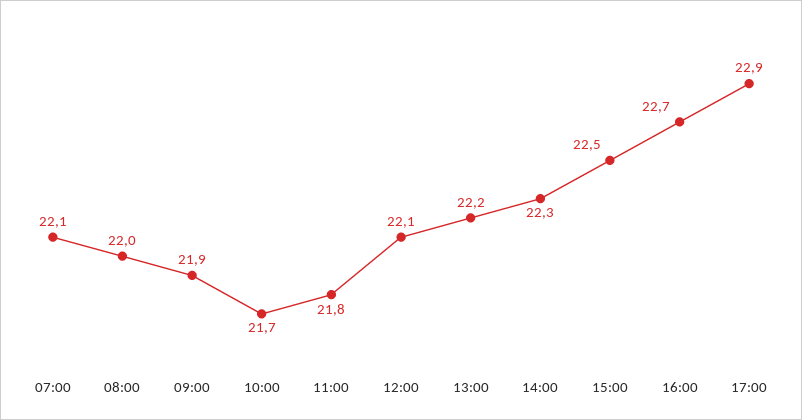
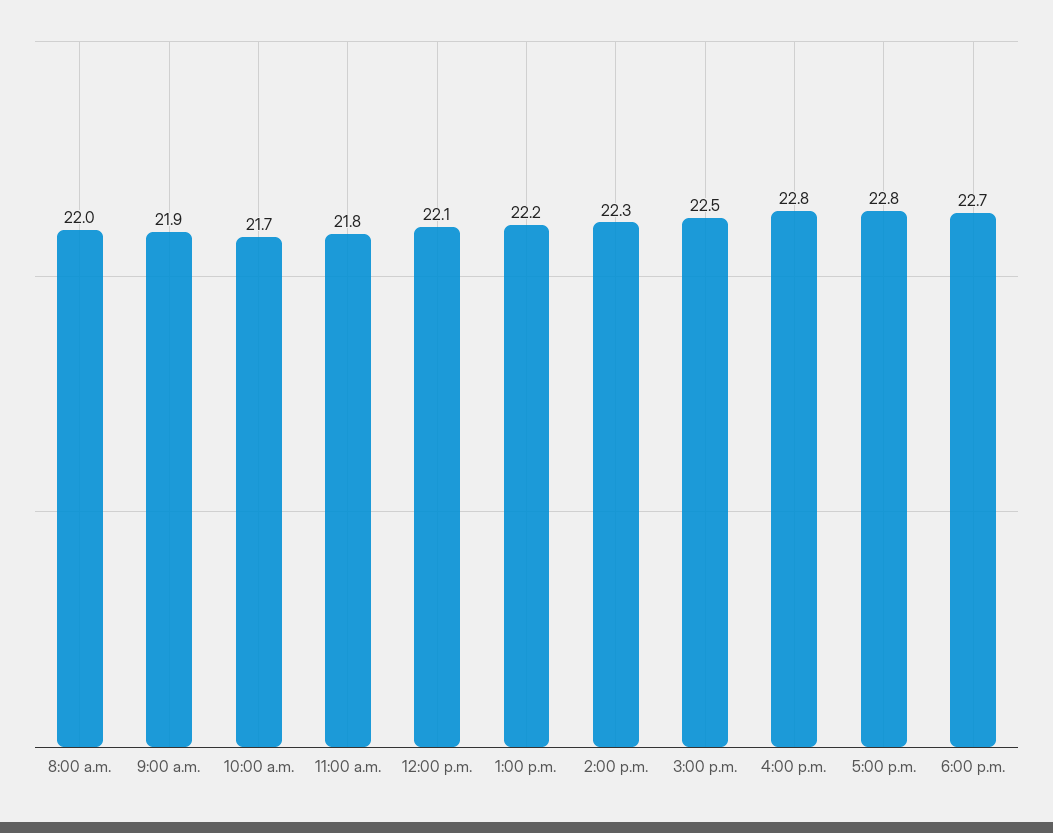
07:00: 22.1 -> none
16:00: 22.7 -> 22.8
17:00: 22.9 -> 22.8
6:00 p.m.: none -> 22.7

